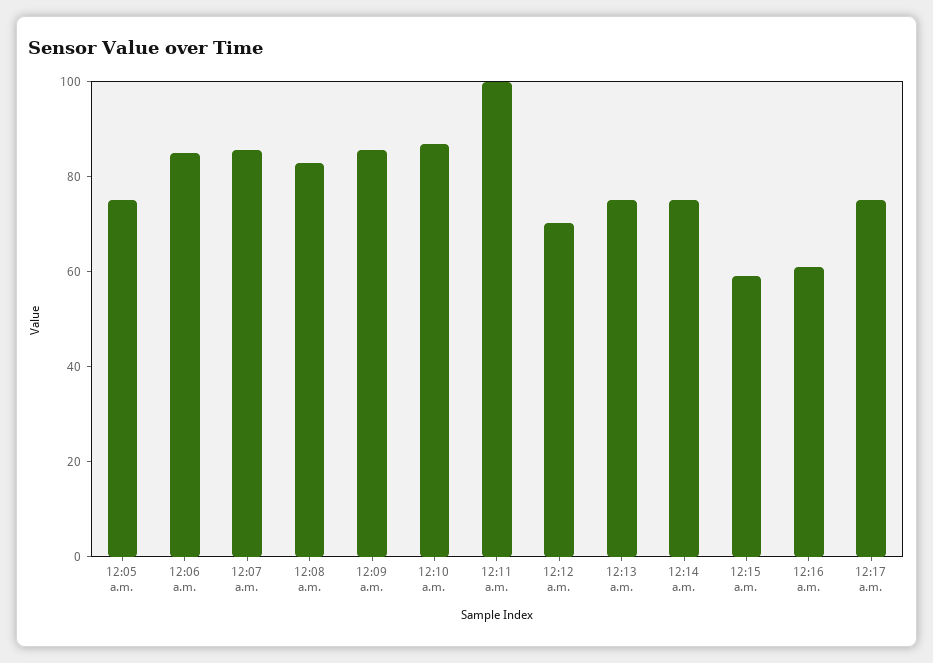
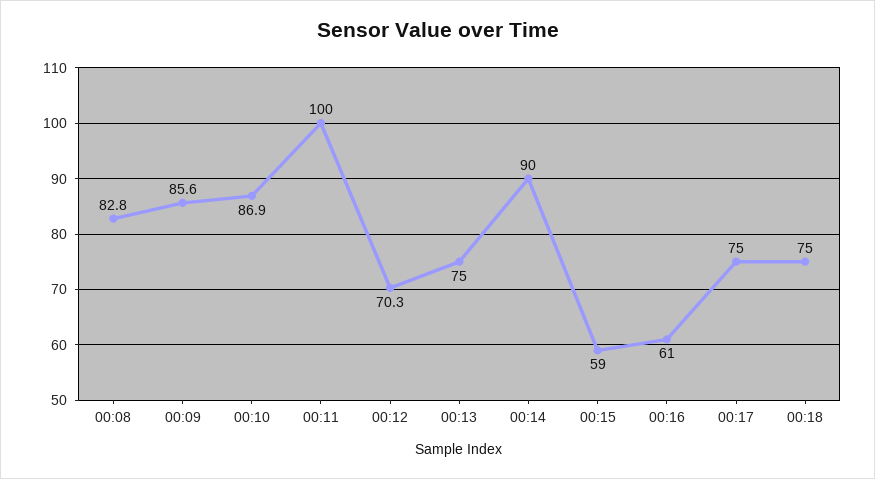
12:05 a.m.: 75 -> none
12:06 a.m.: 85 -> none
12:07 a.m.: 85 -> none
12:14 a.m.: 75 -> 90
00:18: none -> 75

